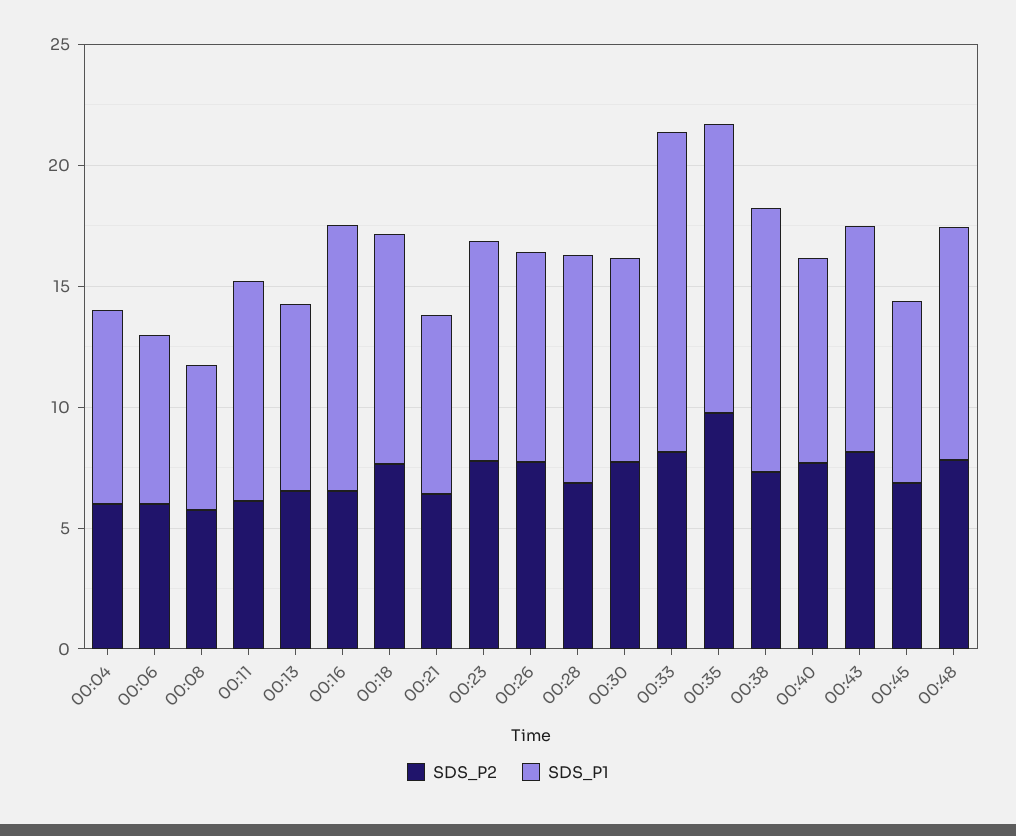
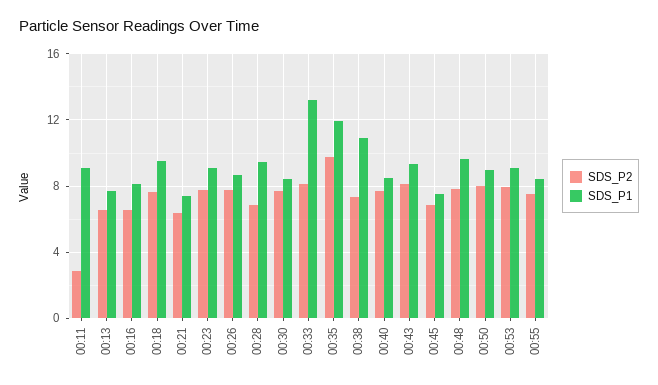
SDS_P2, 00:04: 6 -> none
SDS_P1, 00:04: 8 -> none
SDS_P2, 00:06: 6 -> none
SDS_P1, 00:06: 7 -> none
SDS_P2, 00:08: 6 -> none
SDS_P1, 00:08: 6 -> none
SDS_P2, 00:11: 6 -> 3
SDS_P1, 00:16: 11 -> 8
SDS_P2, 00:50: none -> 8
SDS_P1, 00:50: none -> 9
SDS_P2, 00:53: none -> 8
SDS_P1, 00:53: none -> 9
SDS_P2, 00:55: none -> 7.5
SDS_P1, 00:55: none -> 8.5

